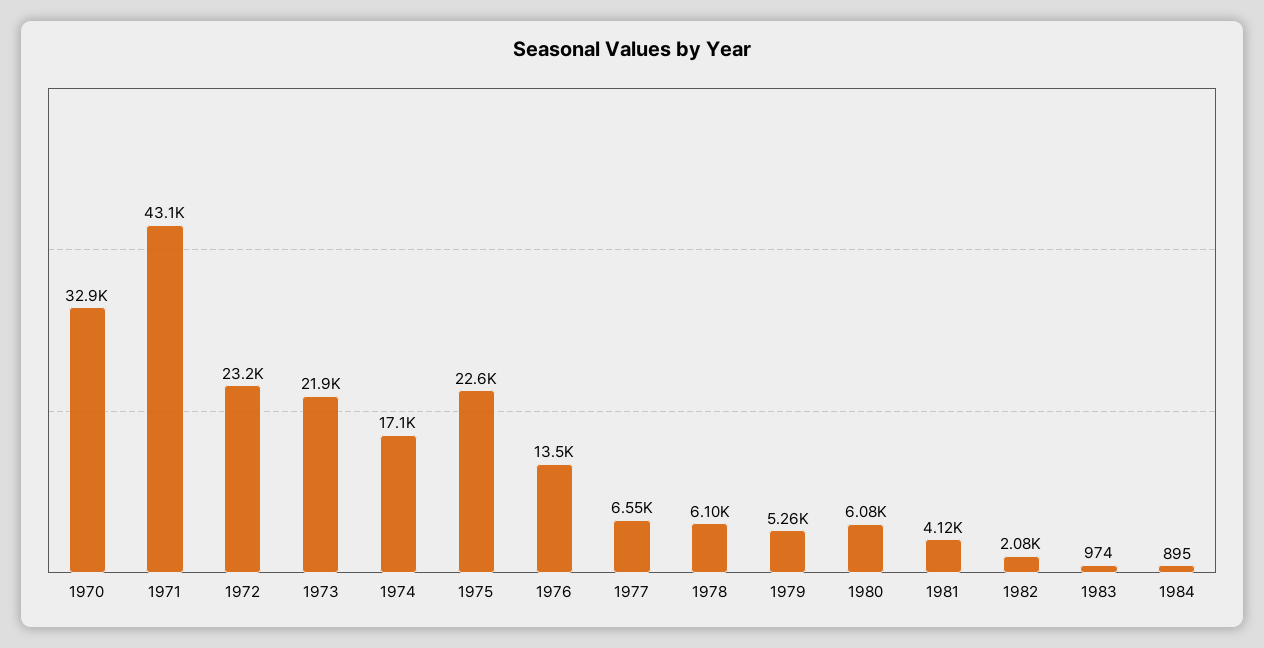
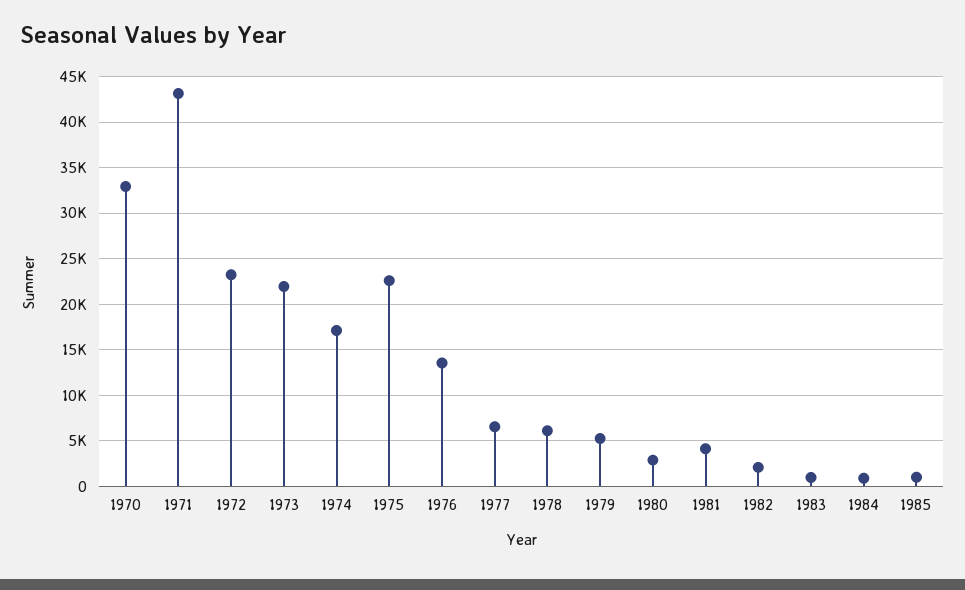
1980: 6080 -> 3000
1985: none -> 1000

